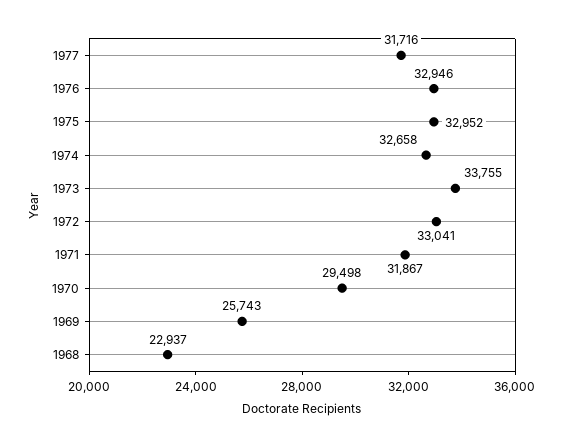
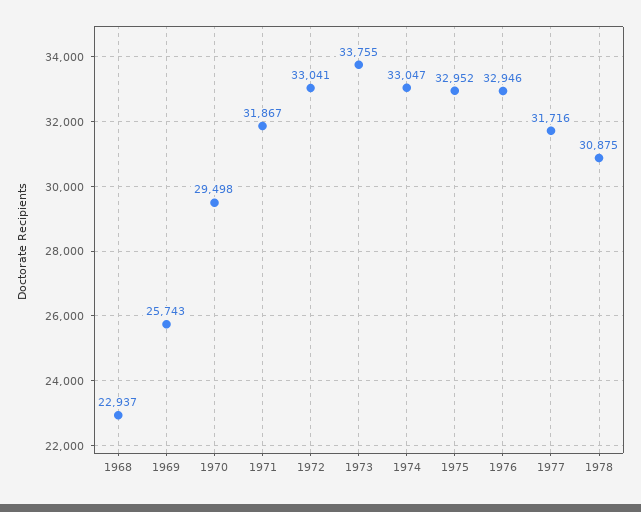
1974: 32658 -> 33047
1978: none -> 30875

